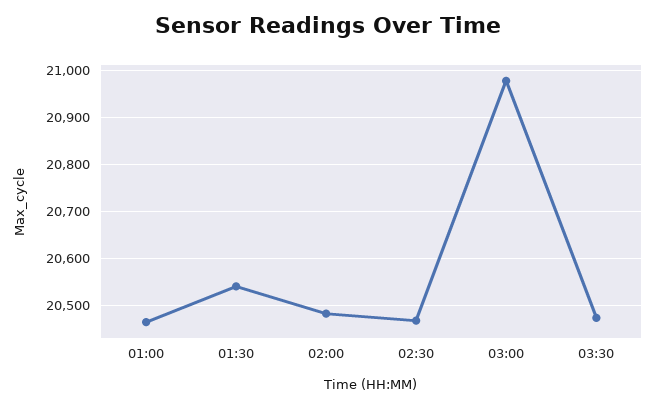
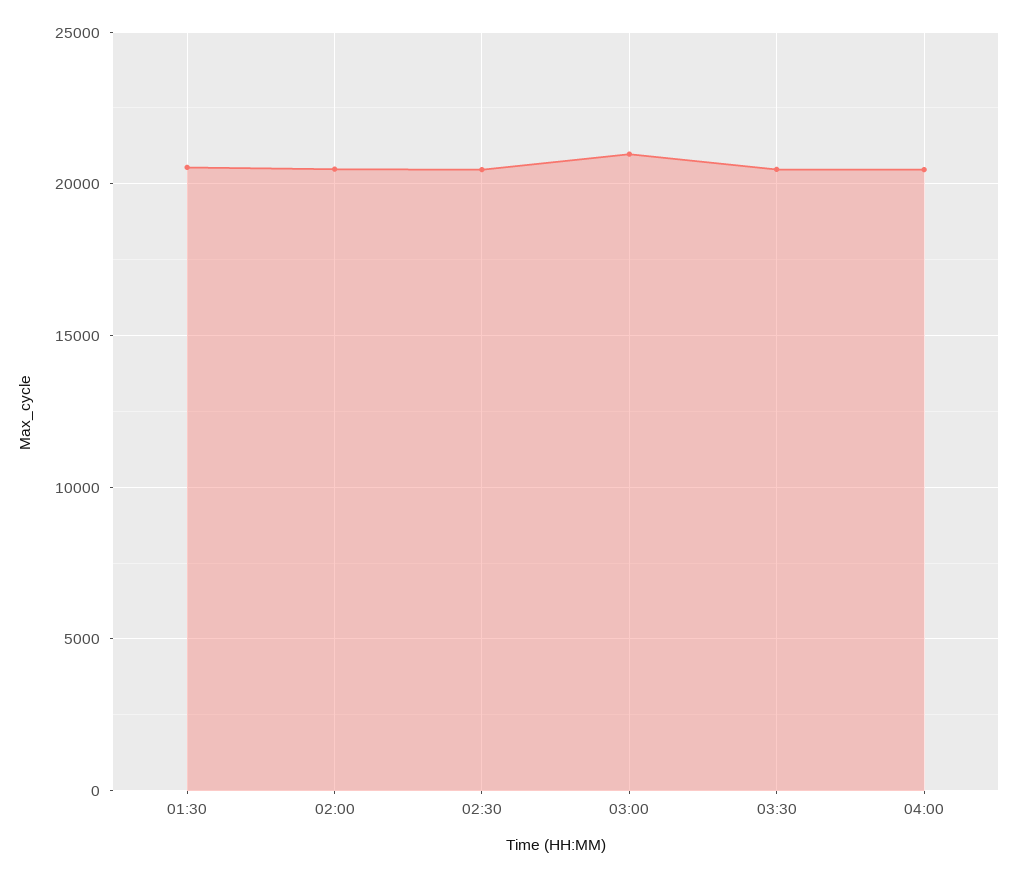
01:00: 20460 -> none
04:00: none -> 20500

